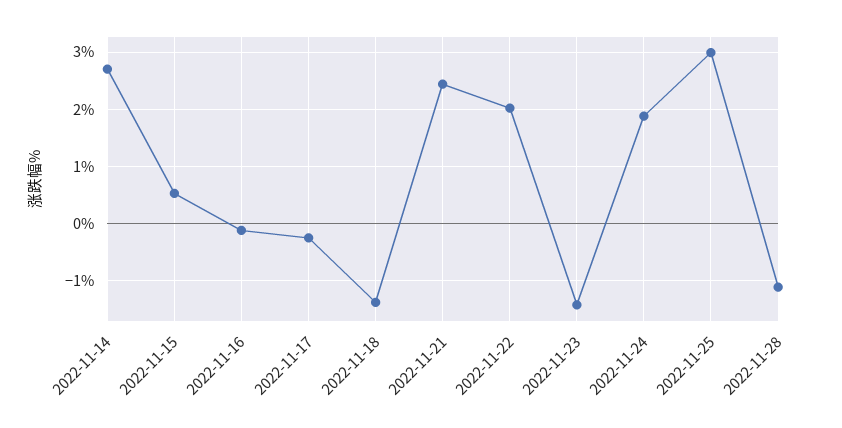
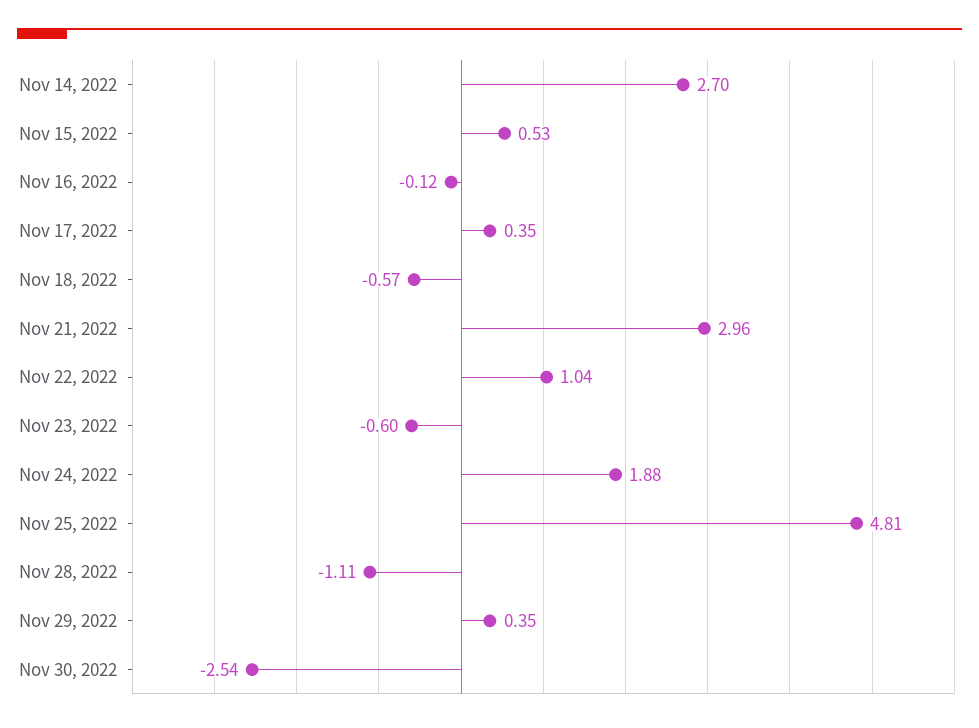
2022-11-17: -0.2 -> 0.35
2022-11-18: -1.4 -> -0.57
2022-11-21: 2.4 -> 2.96
2022-11-22: 2 -> 1.04
2022-11-23: -1.4 -> -0.6
2022-11-25: 3 -> 4.81
Nov 29, 2022: none -> 0.35
Nov 30, 2022: none -> -2.54

